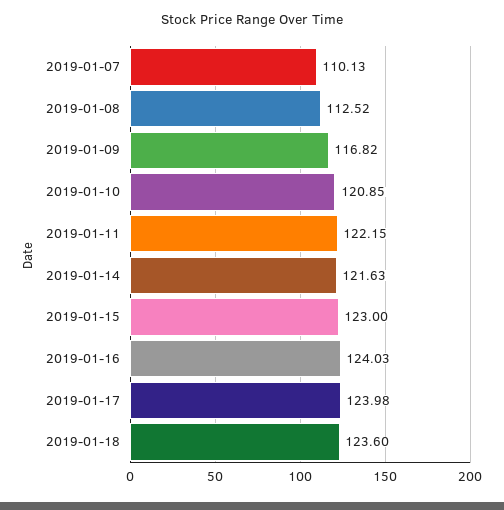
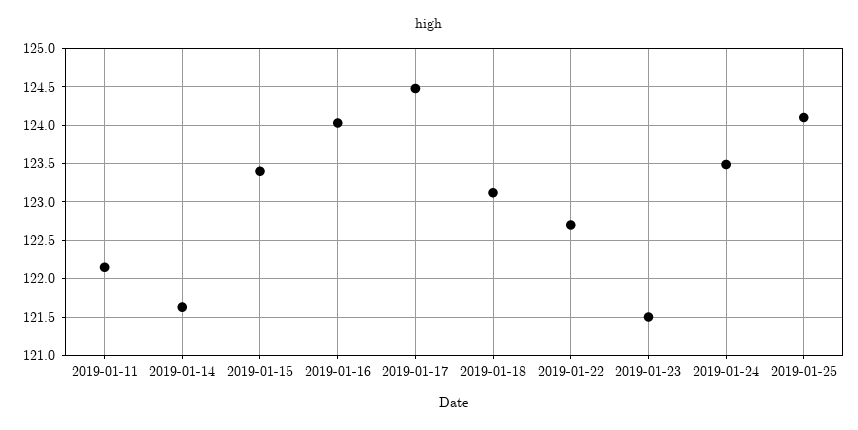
2019-01-07: 110.13 -> none
2019-01-08: 112.52 -> none
2019-01-09: 116.82 -> none
2019-01-10: 120.85 -> none
2019-01-15: 123 -> 123.4
2019-01-17: 123.98 -> 124.5
2019-01-18: 123.6 -> 123.1
2019-01-22: none -> 122.7
2019-01-23: none -> 121.5
2019-01-24: none -> 123.5
2019-01-25: none -> 124.1

